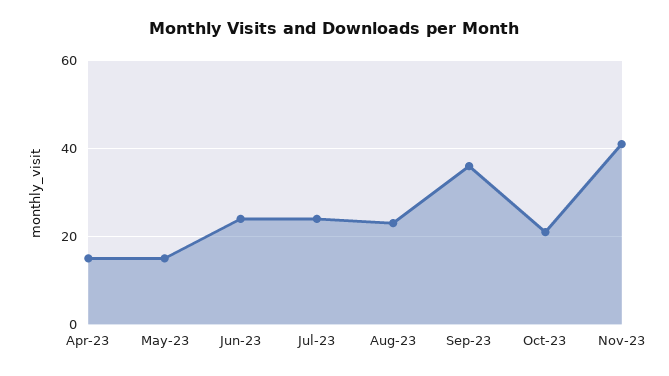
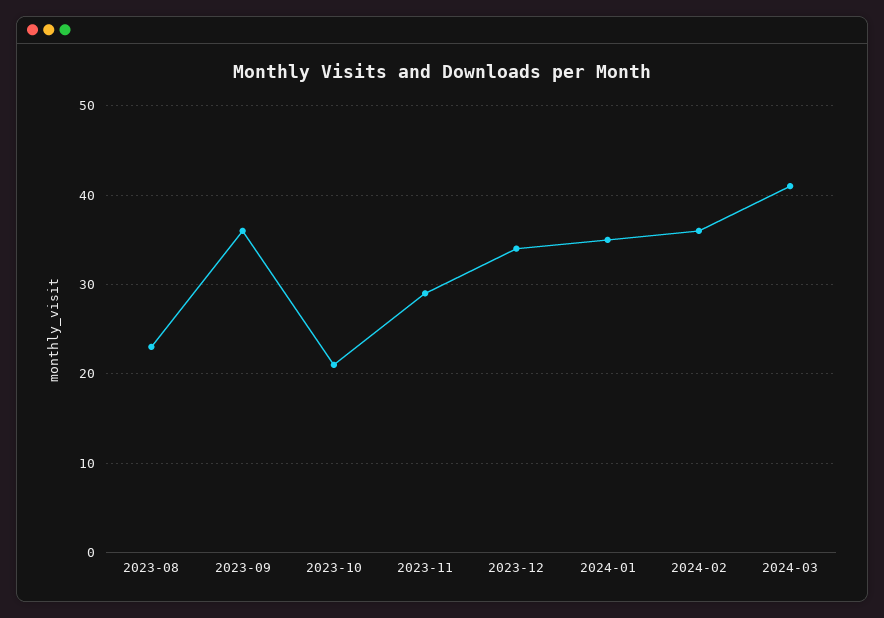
Apr-23: 15 -> none
May-23: 15 -> none
Jun-23: 25 -> none
Jul-23: 25 -> none
Nov-23: 40 -> 29
2023-12: none -> 34
2024-01: none -> 35
2024-02: none -> 36
2024-03: none -> 41

